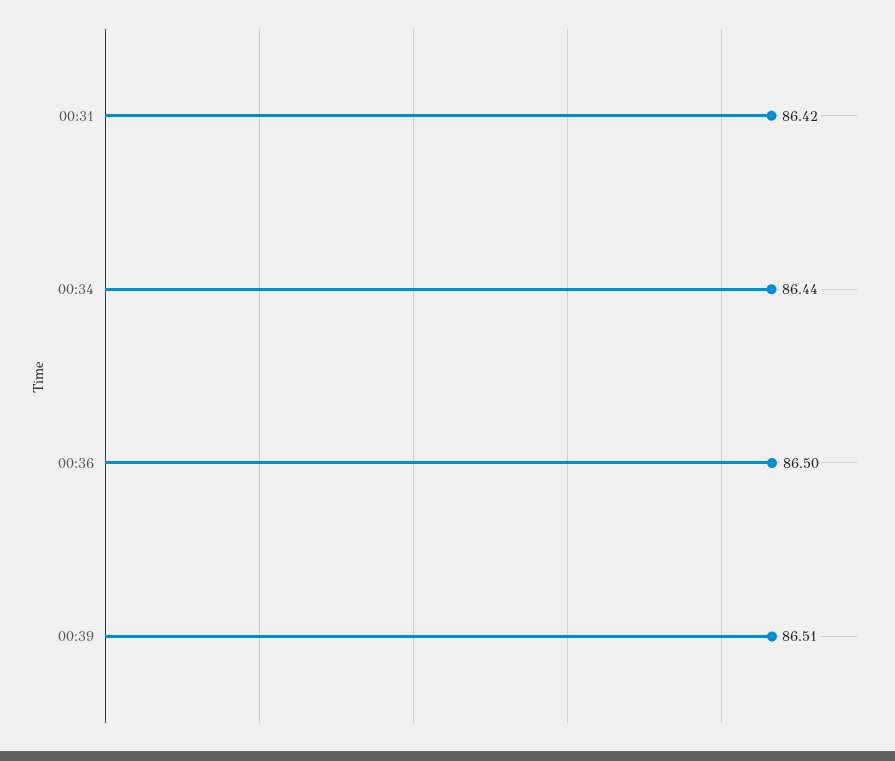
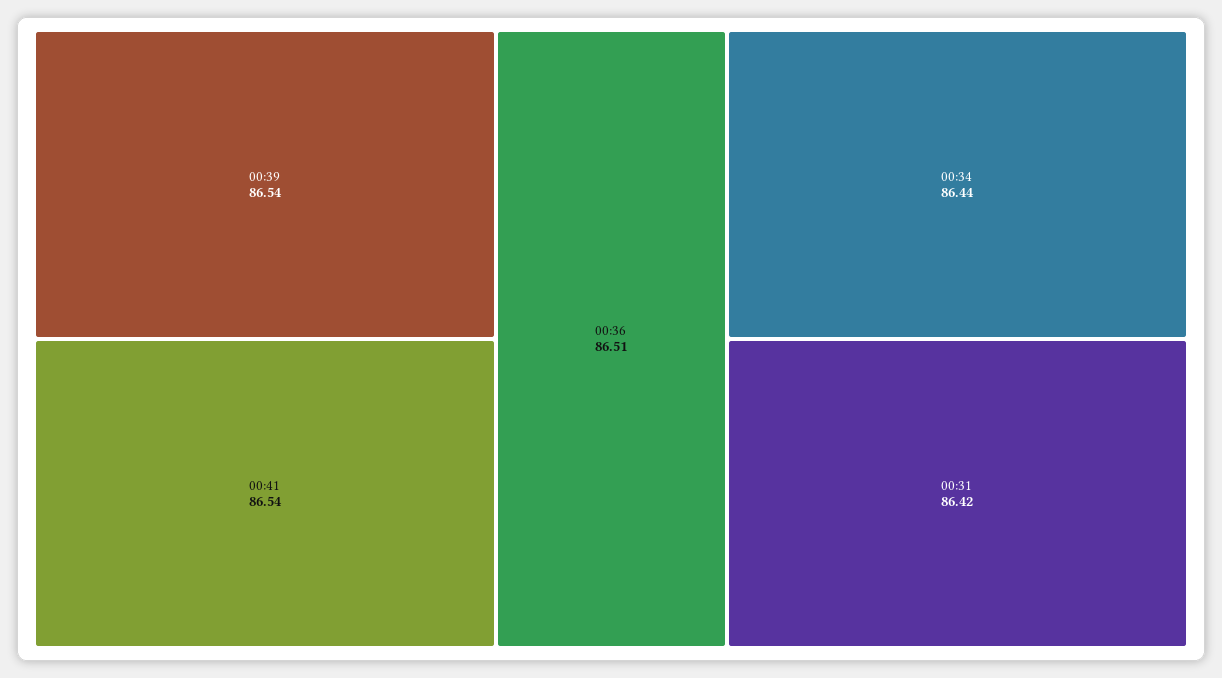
00:36: 86.5 -> 86.51
00:39: 86.51 -> 86.54
00:41: none -> 86.54

